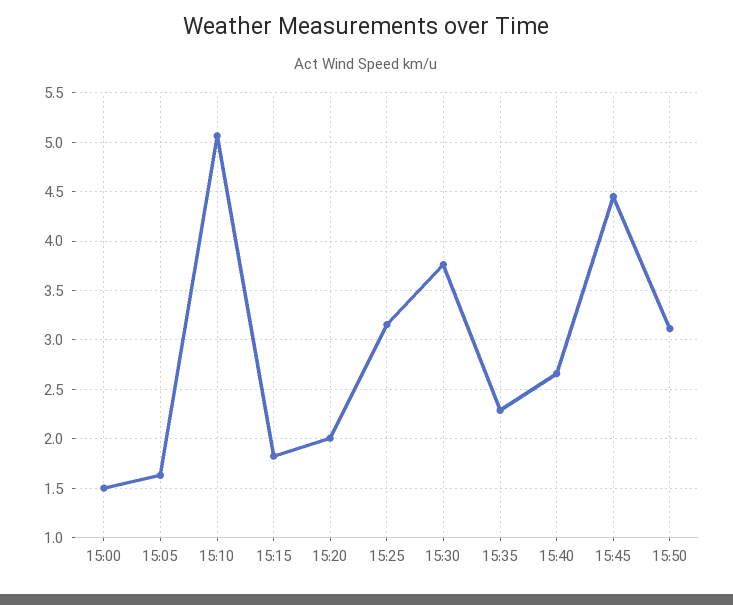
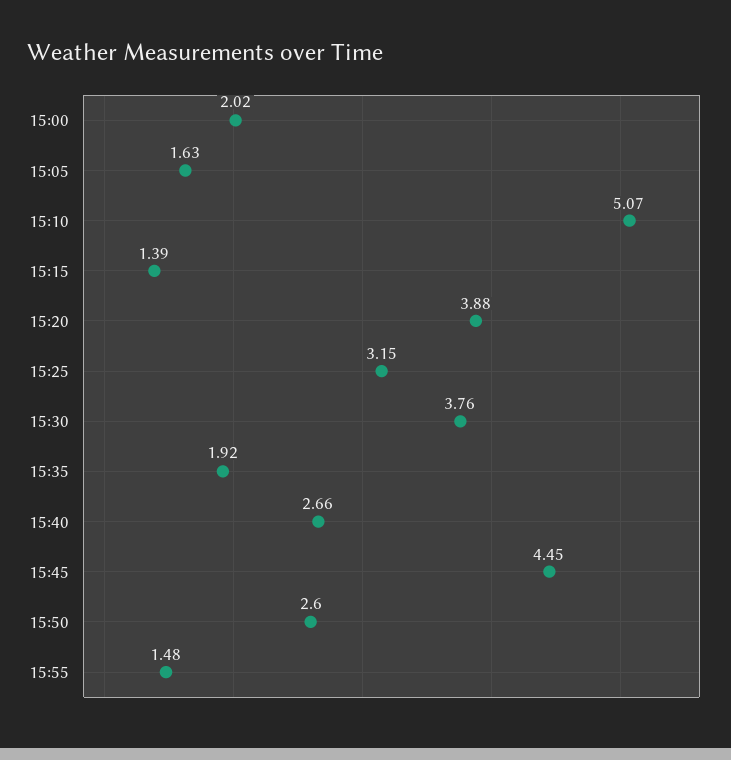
15:00: 1.5 -> 2.02
15:15: 1.8 -> 1.39
15:20: 2 -> 3.88
15:35: 2.3 -> 1.92
15:50: 3.1 -> 2.6
15:55: none -> 1.48

